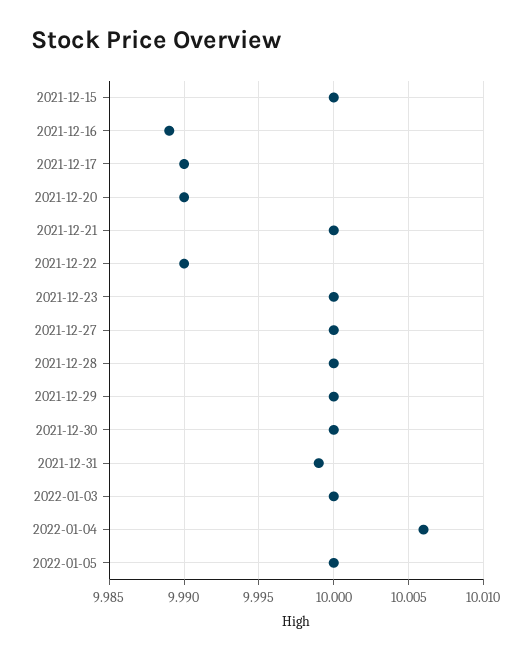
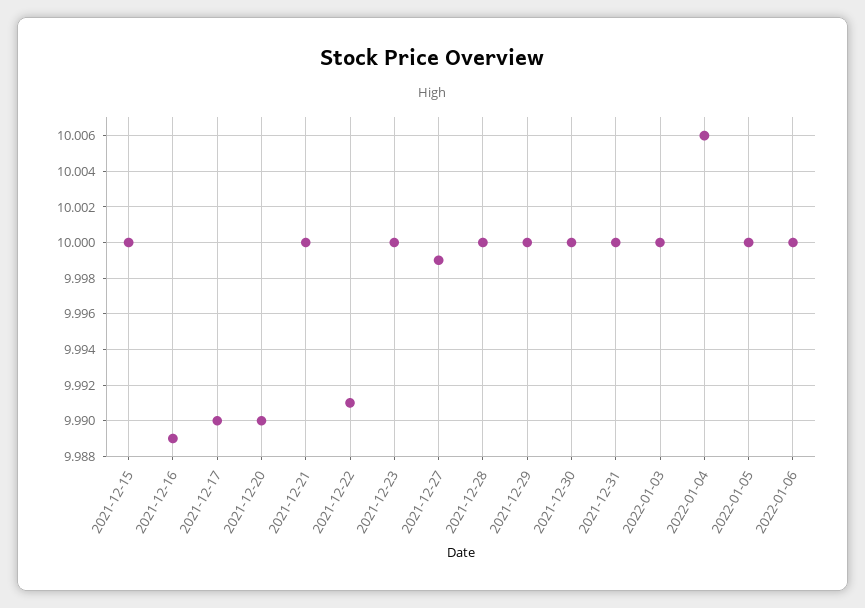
2021-12-22: 9.99 -> 9.991
2021-12-27: 10 -> 9.999
2021-12-31: 9.999 -> 10
2022-01-06: none -> 10

